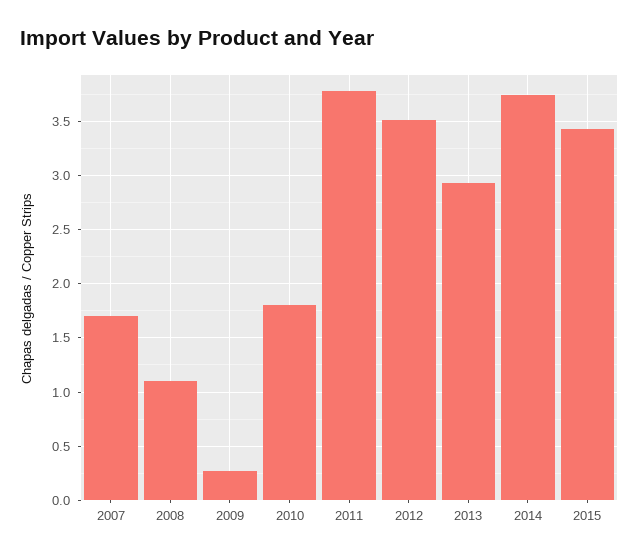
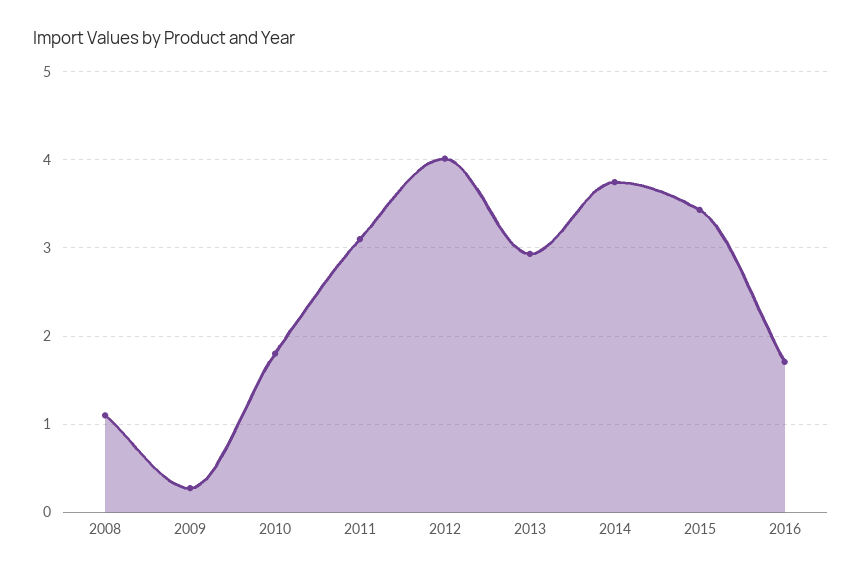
2007: 1.7 -> none
2011: 3.8 -> 3.1
2012: 3.5 -> 4
2016: none -> 1.7

